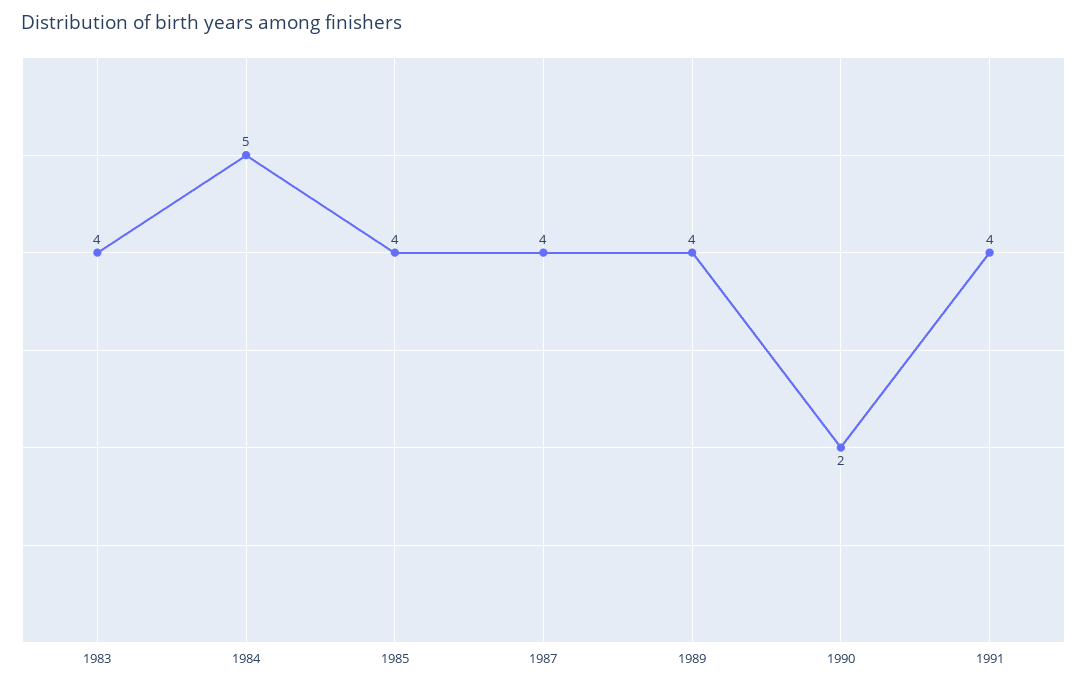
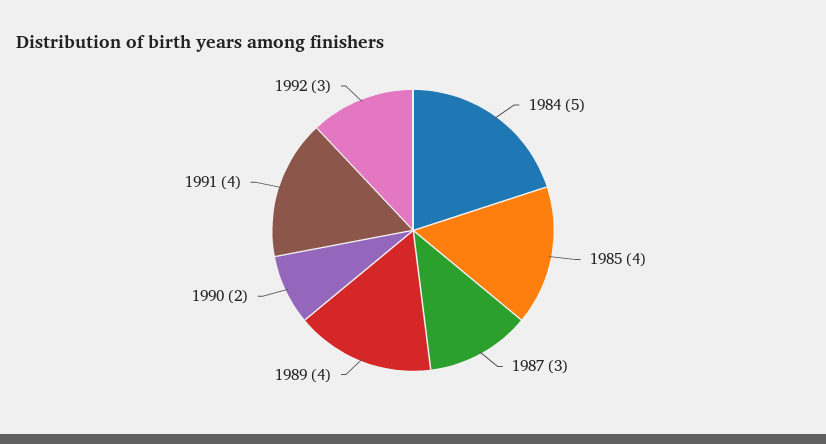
1983: 4 -> none
1987: 4 -> 3
1992: none -> 3

